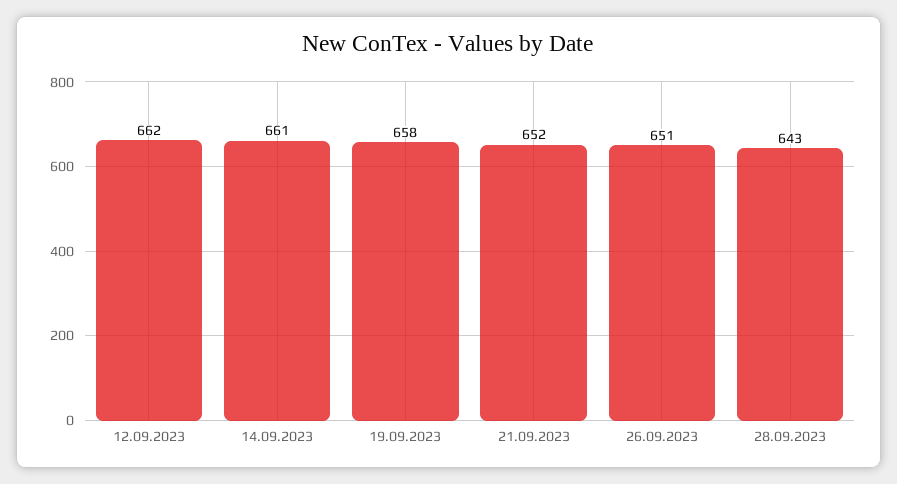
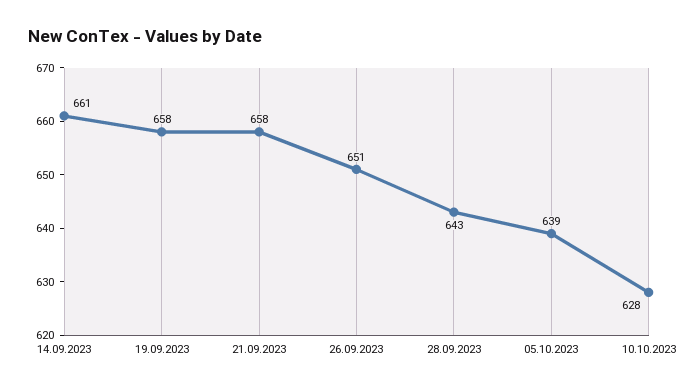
12.09.2023: 662 -> none
21.09.2023: 652 -> 658
05.10.2023: none -> 639
10.10.2023: none -> 628

